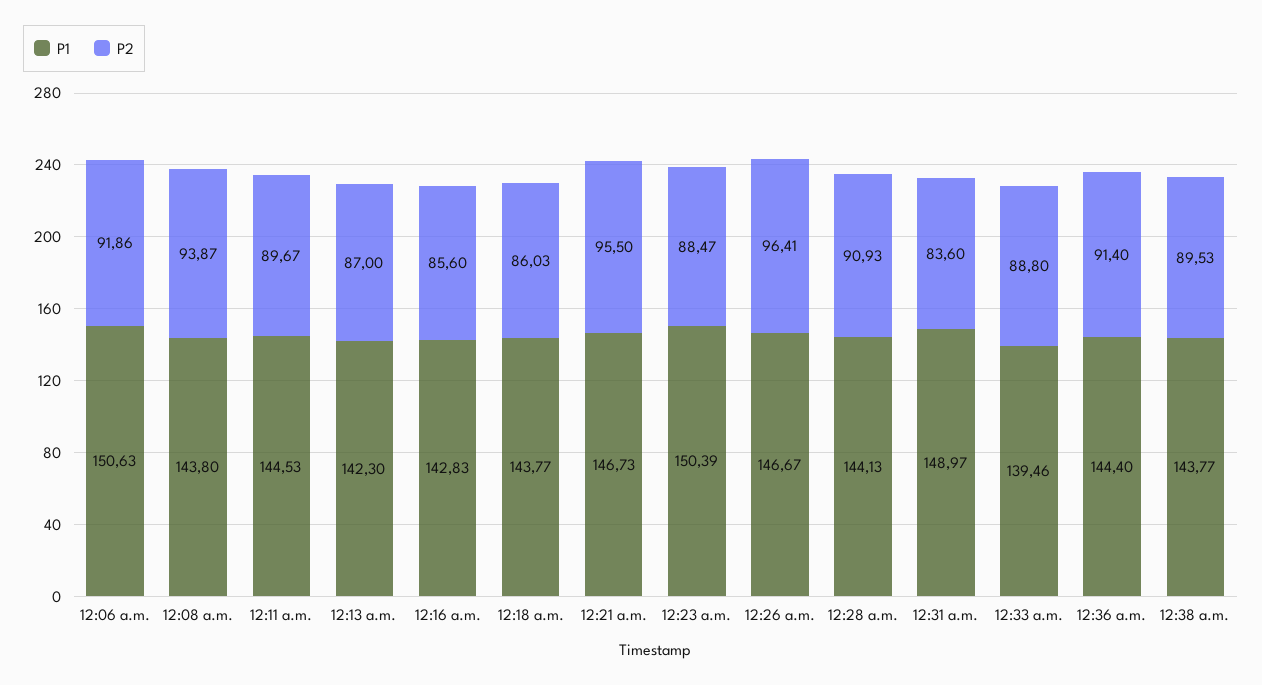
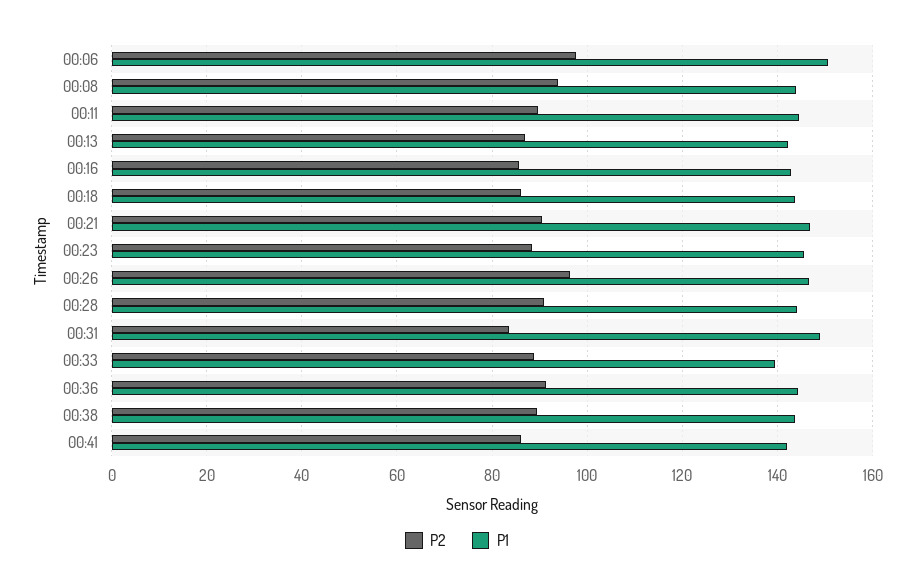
P2, 12:06 a.m.: 91.86 -> 98
P2, 12:21 a.m.: 95.5 -> 90
P1, 12:23 a.m.: 150.39 -> 146
P2, 00:41: none -> 86
P1, 00:41: none -> 142

